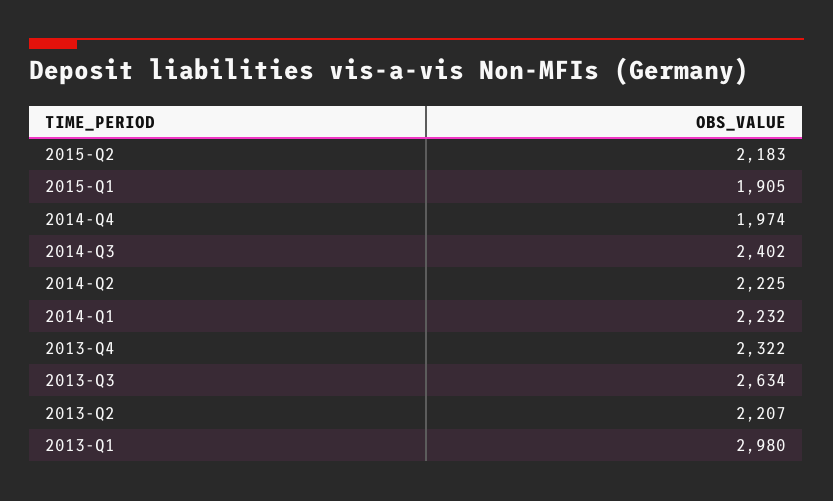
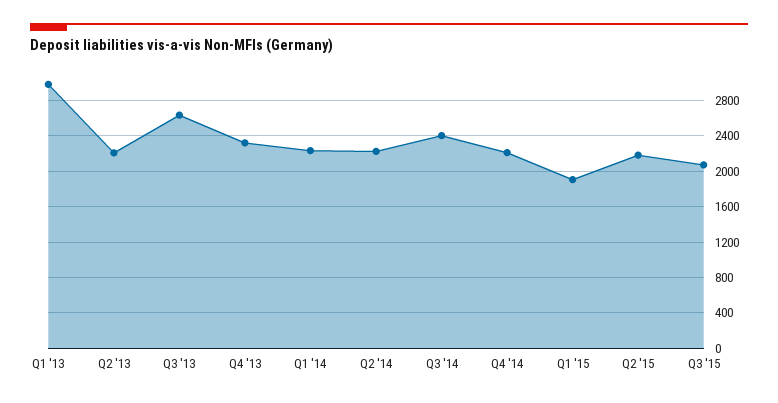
2014-Q4: 1974 -> 2200
Q3 '15: none -> 2100

